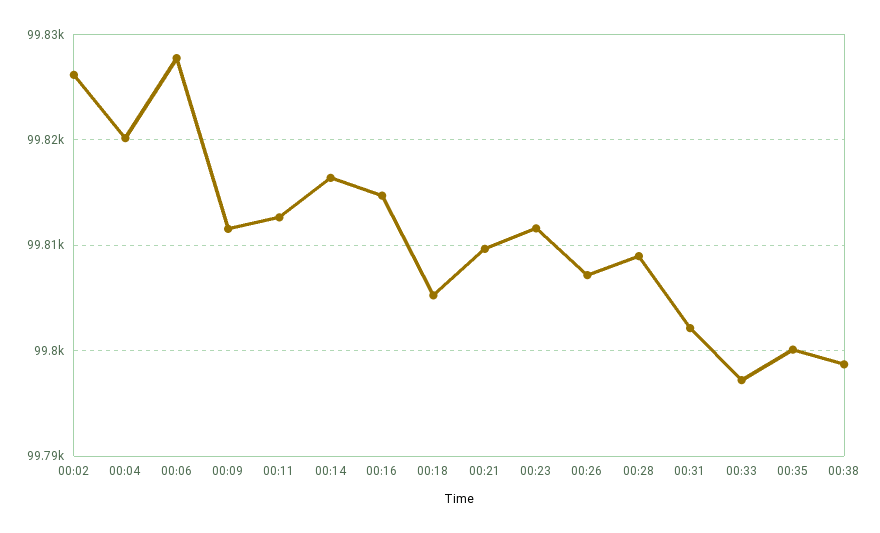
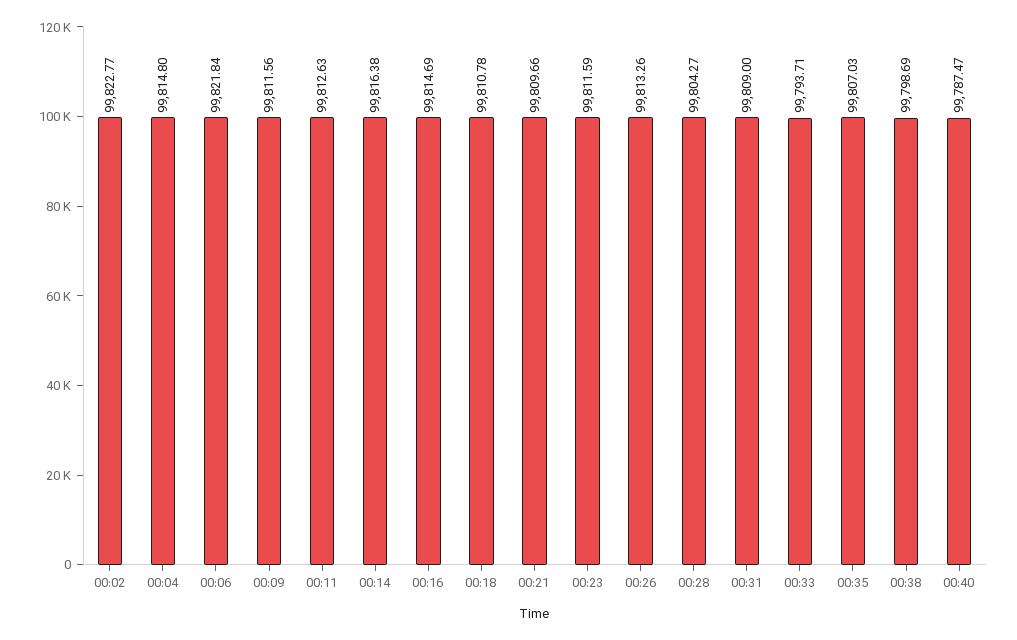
00:02: 99826 -> 99822.77
00:04: 99820 -> 99814.8
00:06: 99828 -> 99821.84
00:18: 99805 -> 99810.78
00:26: 99807 -> 99813.26
00:28: 99809 -> 99804.27
00:31: 99802 -> 99809
00:33: 99797 -> 99793.71
00:35: 99800 -> 99807.03
00:40: none -> 99787.47

